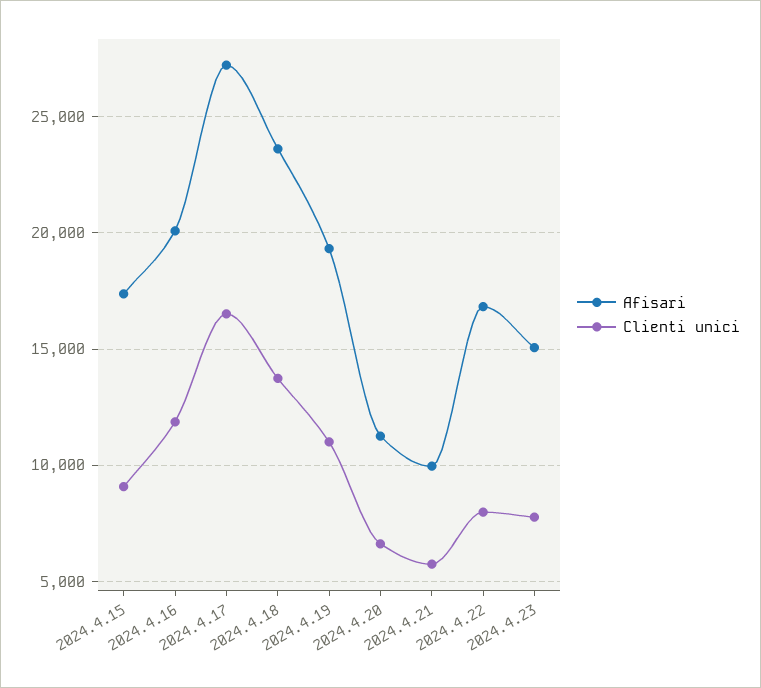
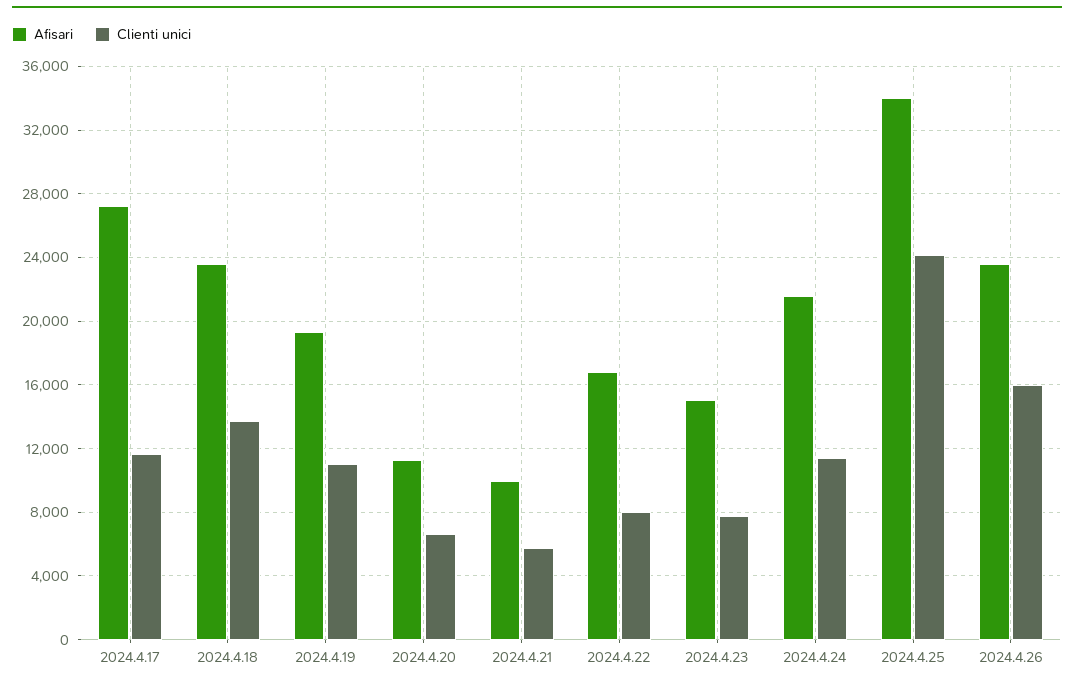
Afisari, 2024.4.15: 17500 -> none
Clienti unici, 2024.4.15: 9000 -> none
Afisari, 2024.4.16: 20000 -> none
Clienti unici, 2024.4.16: 12000 -> none
Clienti unici, 2024.4.17: 16500 -> 11500
Afisari, 2024.4.24: none -> 21500
Clienti unici, 2024.4.24: none -> 11500
Afisari, 2024.4.25: none -> 34000
Clienti unici, 2024.4.25: none -> 24000
Afisari, 2024.4.26: none -> 23500
Clienti unici, 2024.4.26: none -> 16000

